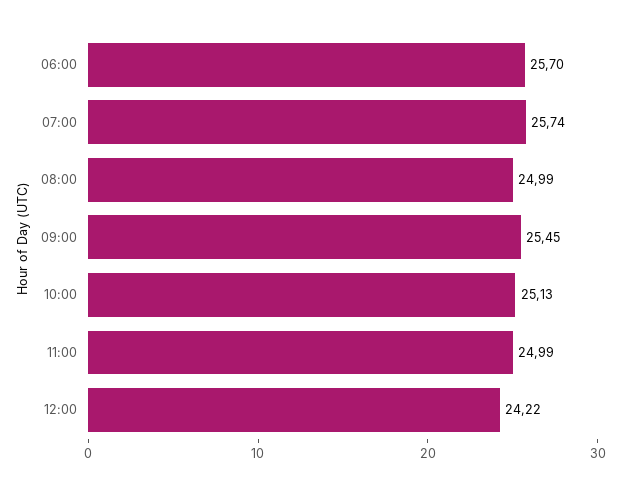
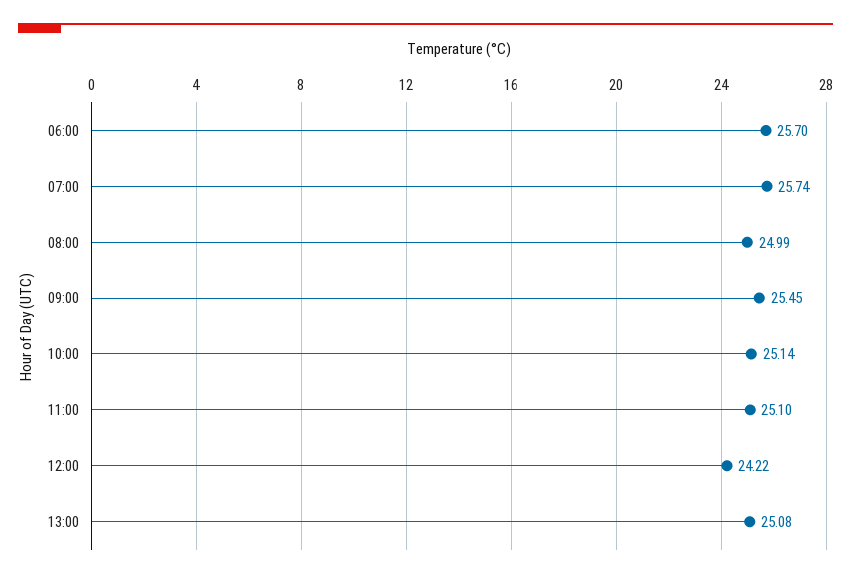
10:00: 25.13 -> 25.14
11:00: 24.99 -> 25.1
13:00: none -> 25.08

